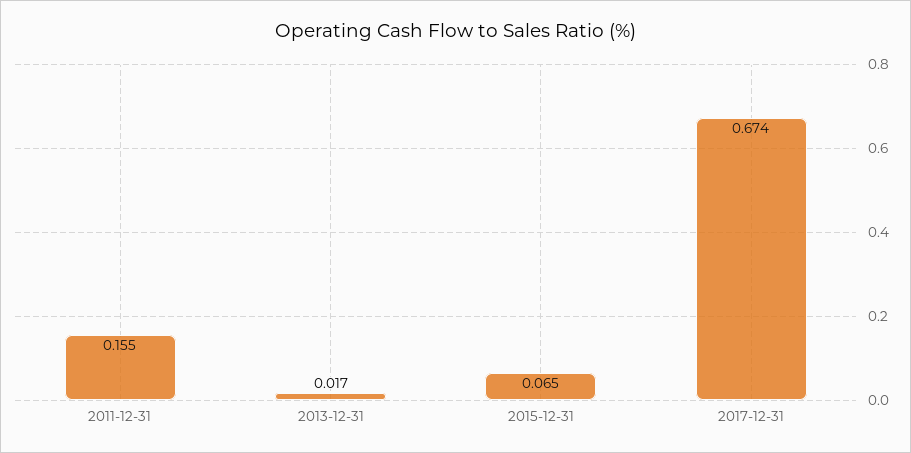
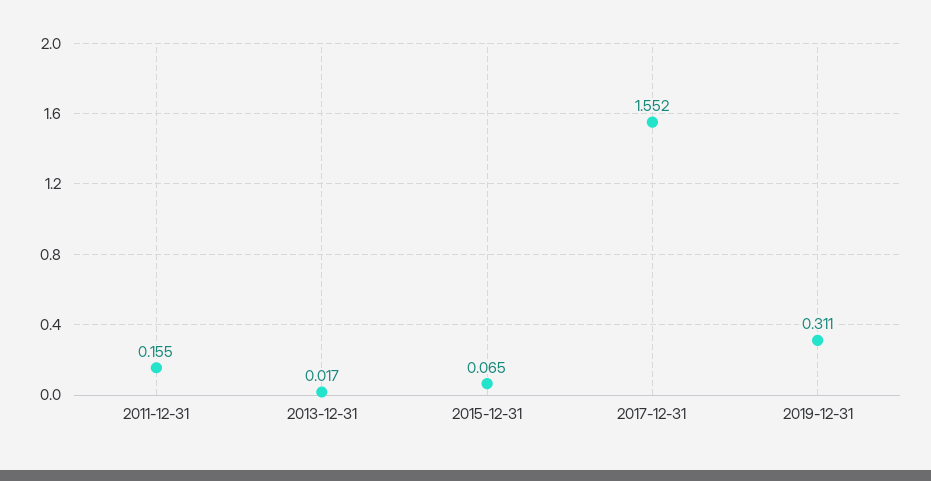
2017-12-31: 0.674 -> 1.552
2019-12-31: none -> 0.311

